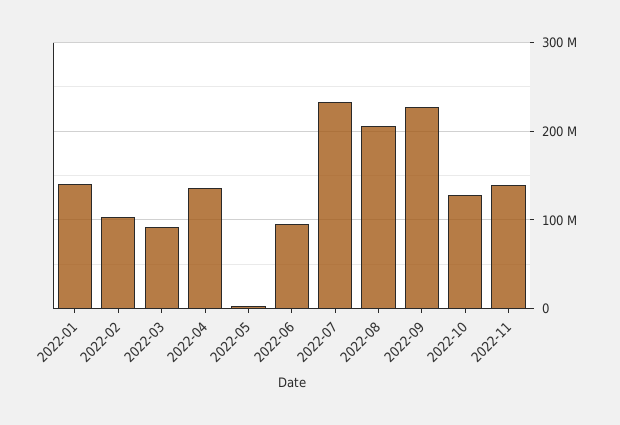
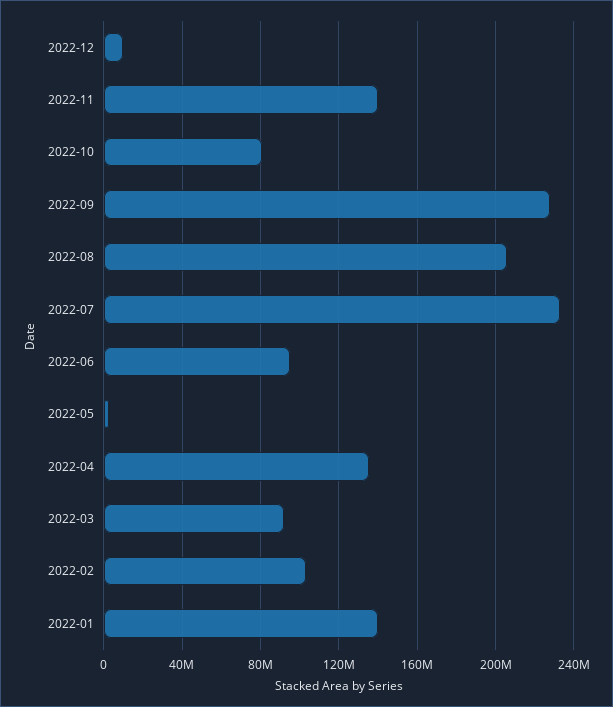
2022-10: 130000000 -> 80000000
2022-12: none -> 10000000

